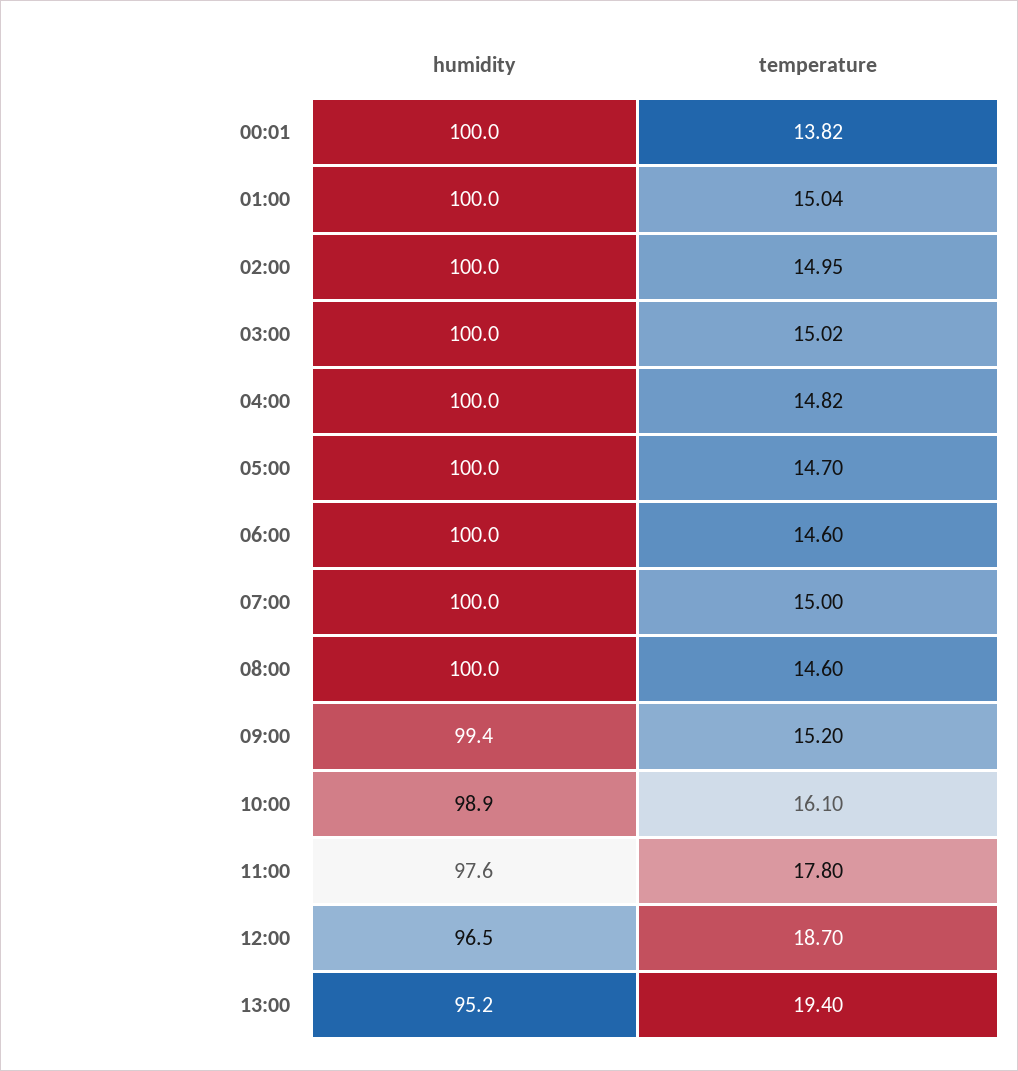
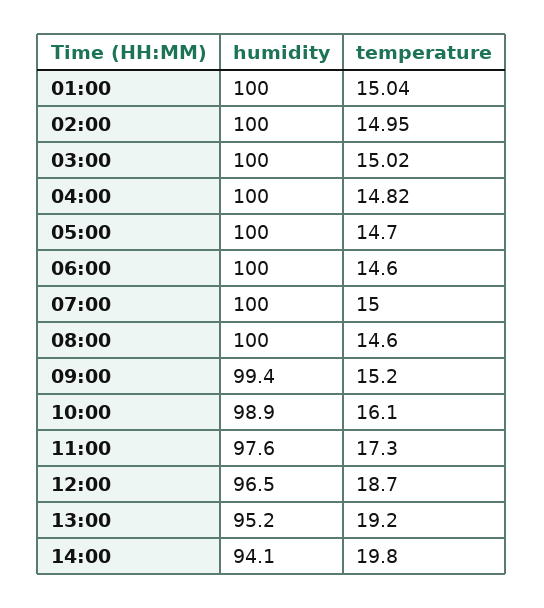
humidity, 00:01: 100 -> none
temperature, 00:01: 13.82 -> none
temperature, 11:00: 17.8 -> 17.3
temperature, 13:00: 19.4 -> 19.2
humidity, 14:00: none -> 94.1
temperature, 14:00: none -> 19.8

